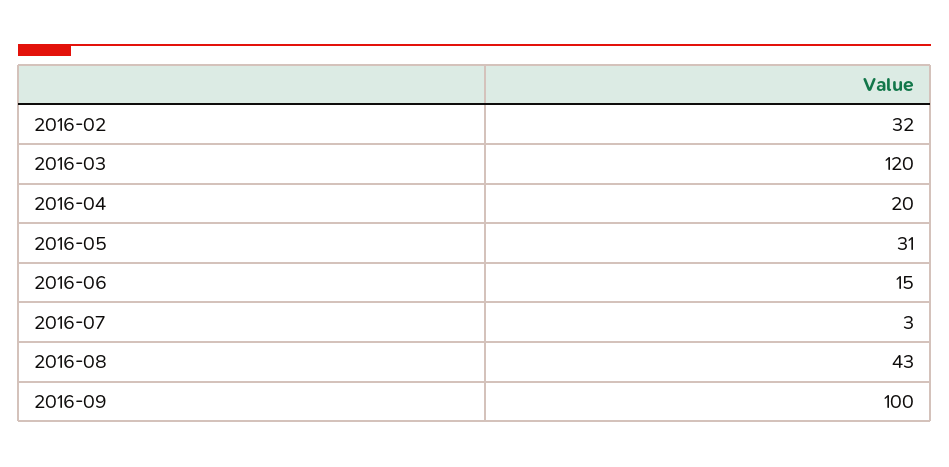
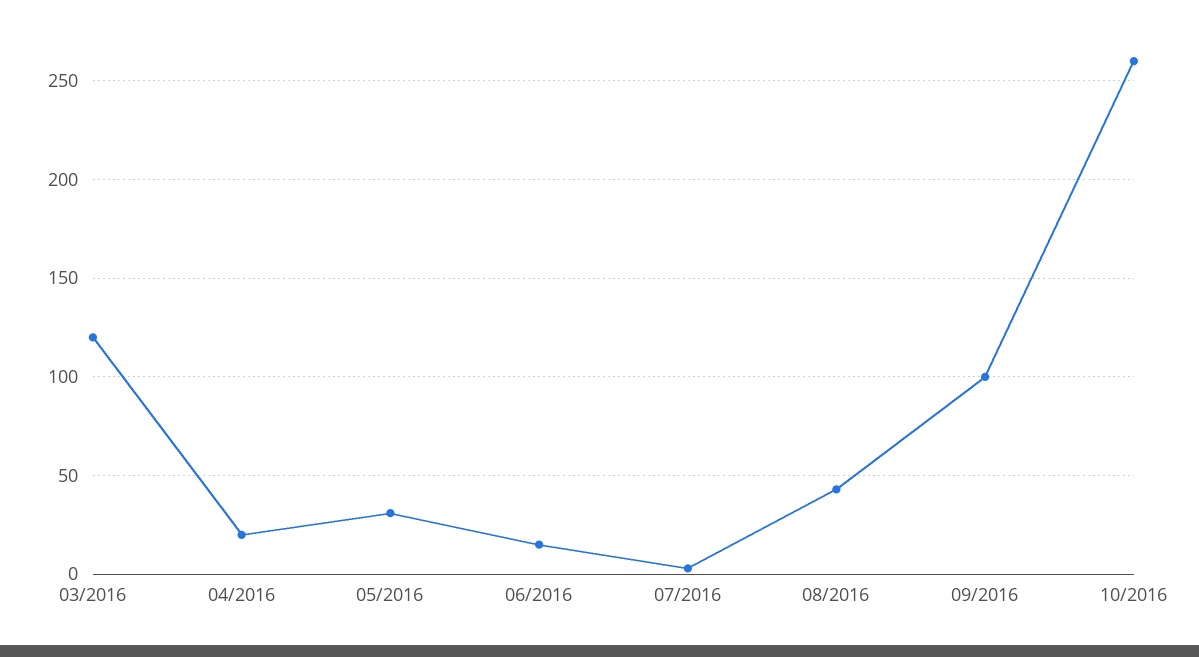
2016-02: 32 -> none
10/2016: none -> 260

